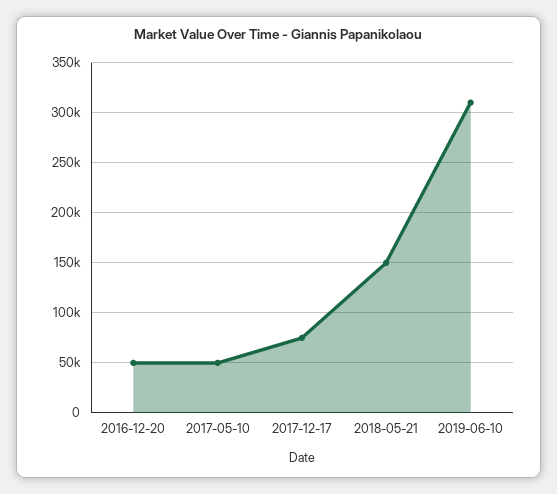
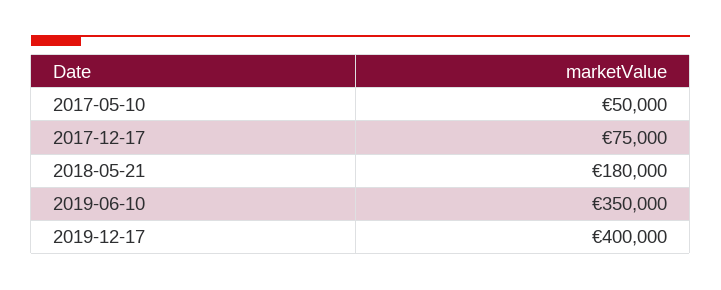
2016-12-20: 50000 -> none
2018-05-21: 150000 -> 180000
2019-06-10: 310000 -> 350000
2019-12-17: none -> 400000

